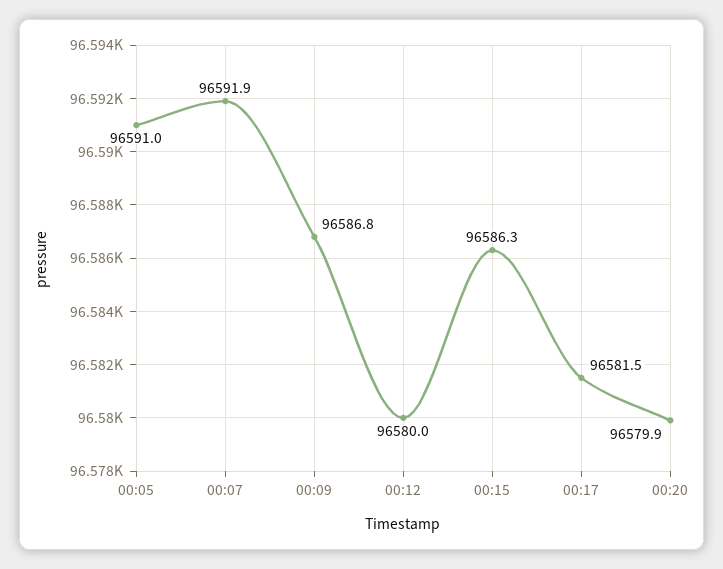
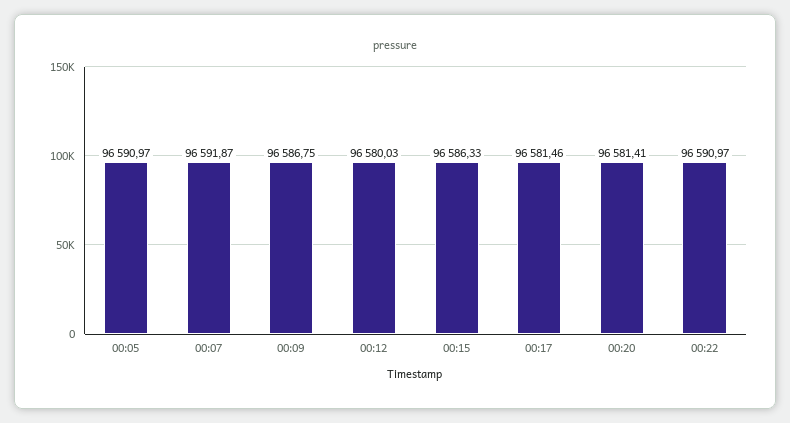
00:20: 96579.9 -> 96581.41
00:22: none -> 96590.97

